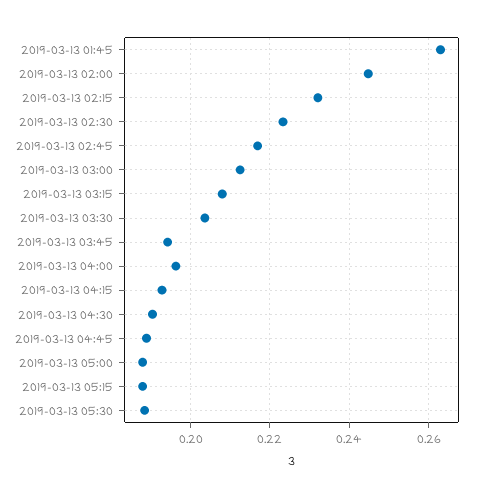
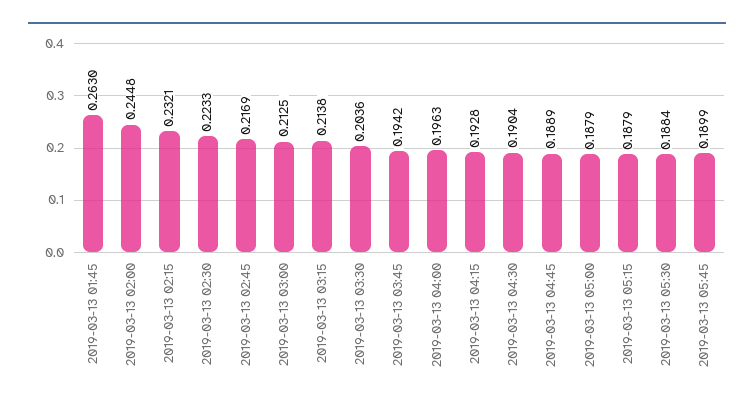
2019-03-13 03:15: 0.208 -> 0.2138
2019-03-13 05:45: none -> 0.1899

